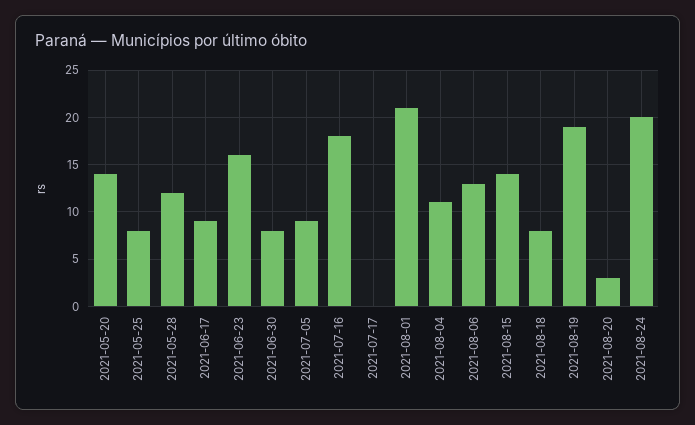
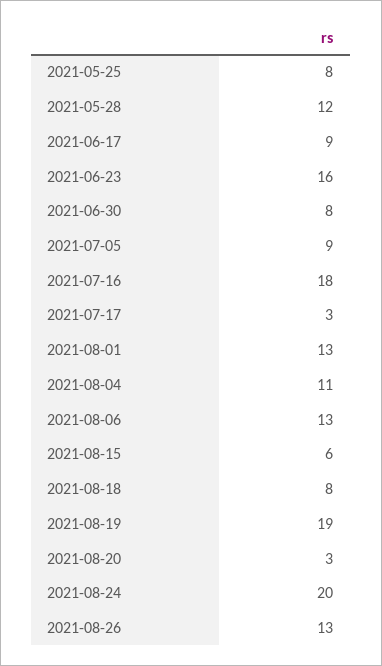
2021-05-20: 14 -> none
2021-07-17: 0 -> 3
2021-08-01: 21 -> 13
2021-08-15: 14 -> 6
2021-08-26: none -> 13

